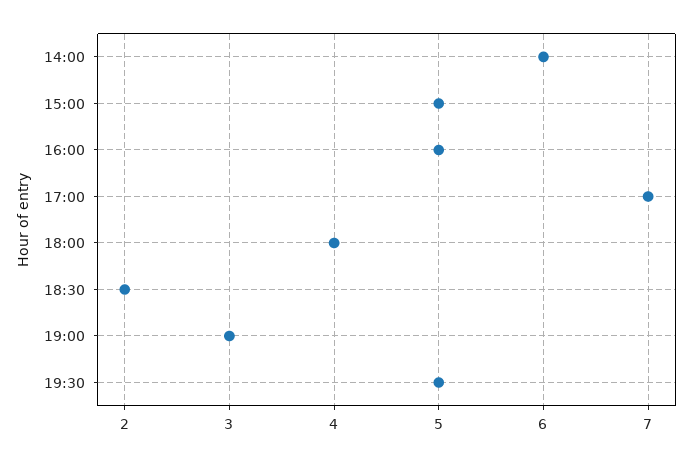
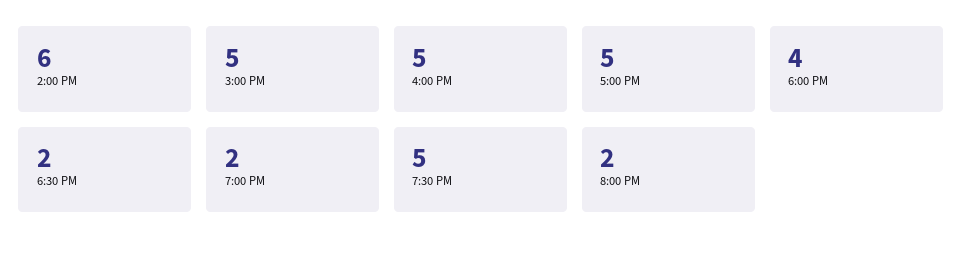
17:00: 7 -> 5
19:00: 3 -> 2
8:00 PM: none -> 2

